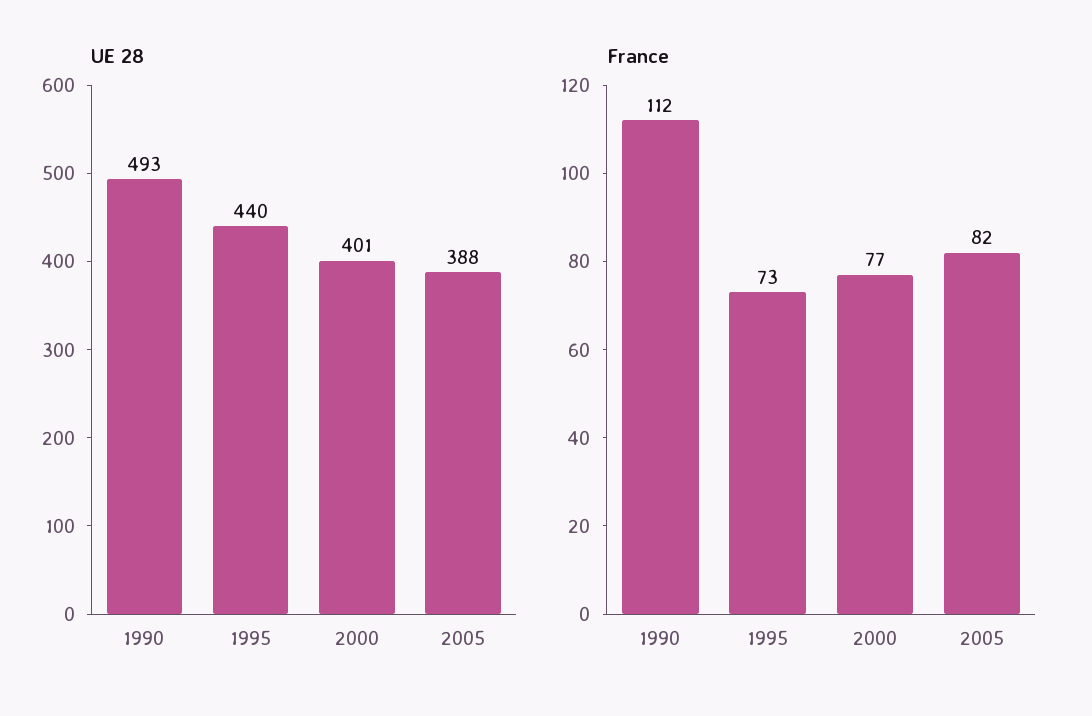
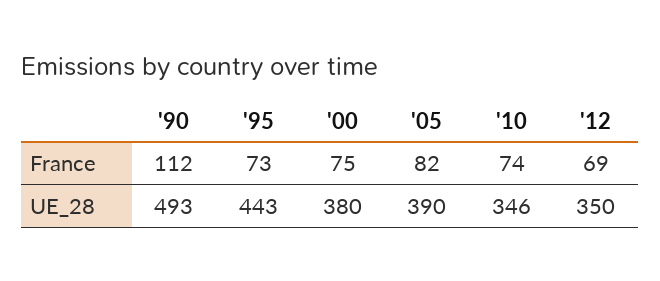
UE 28, 1995: 440 -> 443
UE 28, 2000: 401 -> 380
UE 28, 2005: 388 -> 390
France, 2000: 77 -> 75
France, '10: none -> 74
France, '12: none -> 69
UE 28, '10: none -> 346
UE 28, '12: none -> 350

